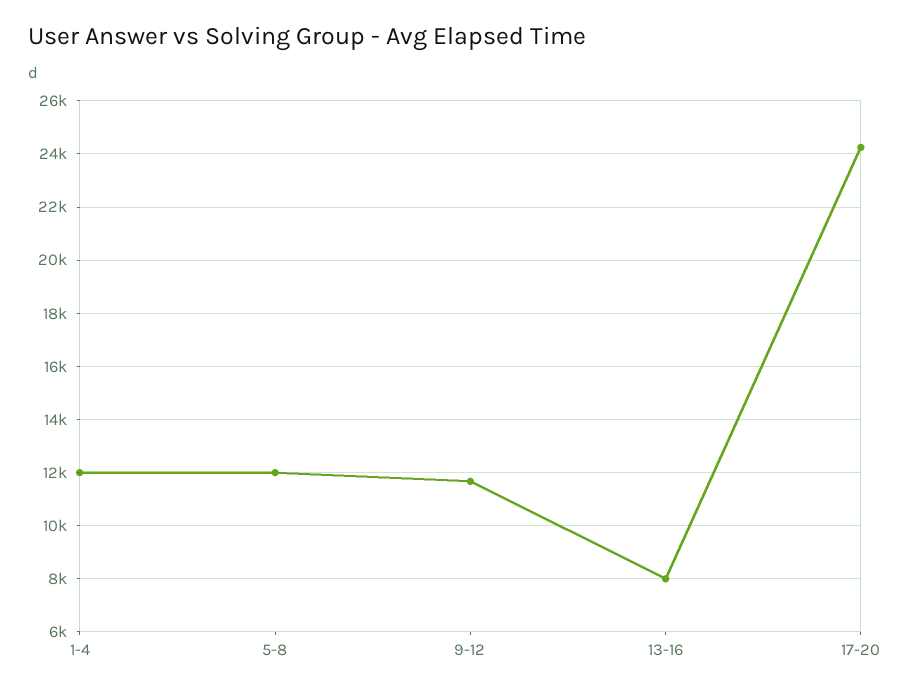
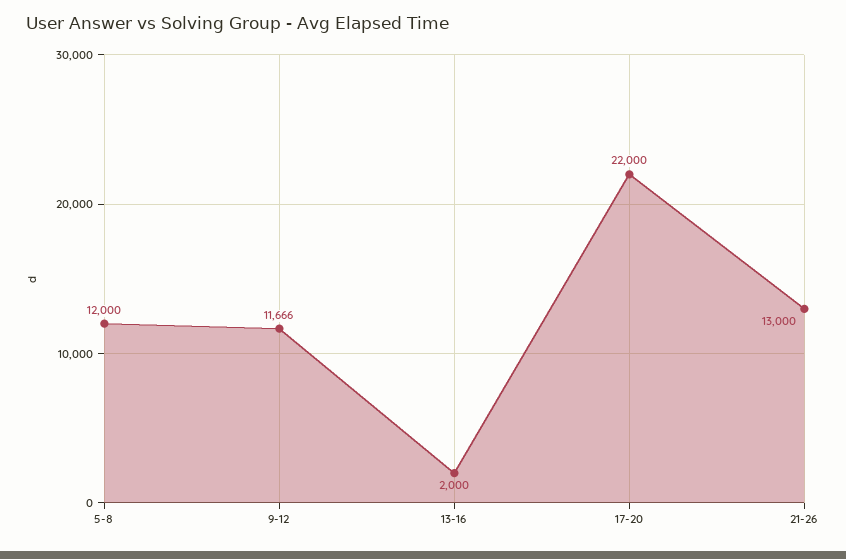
1-4: 12000 -> none
13-16: 8000 -> 2000
17-20: 24250 -> 22000
21-26: none -> 13000

